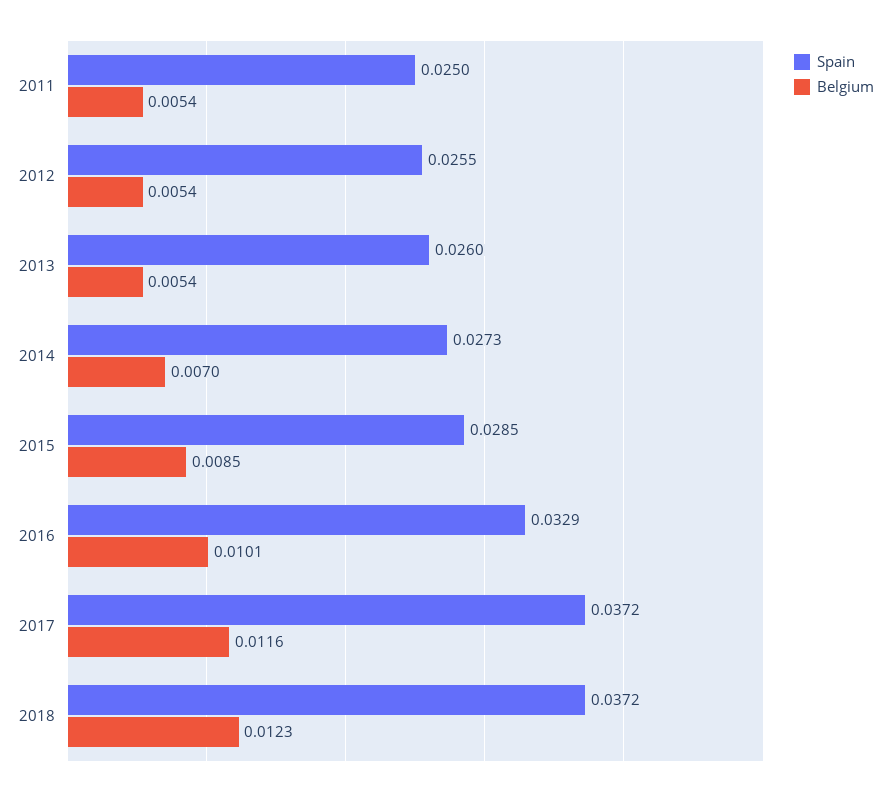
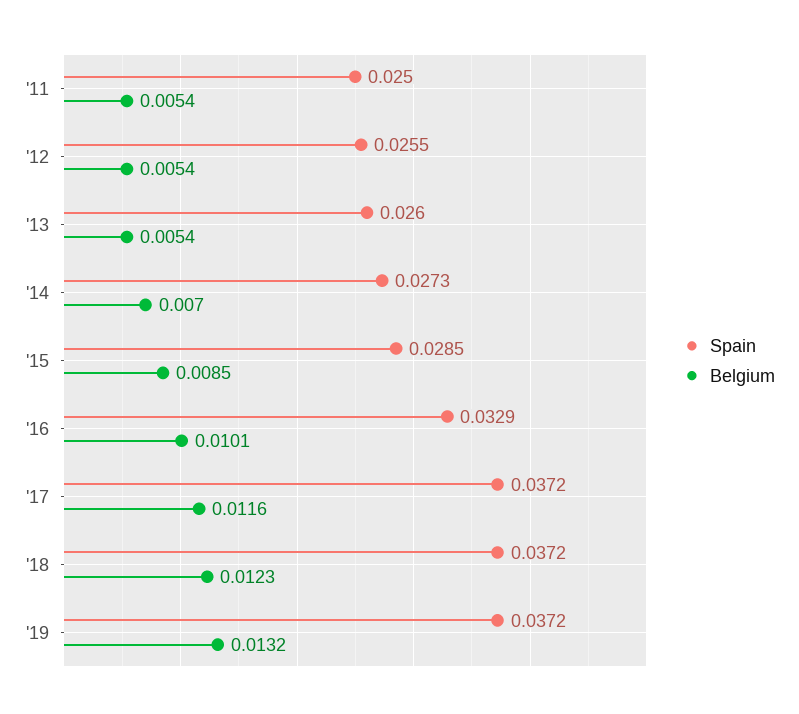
Spain, '19: none -> 0.0372
Belgium, '19: none -> 0.0132

